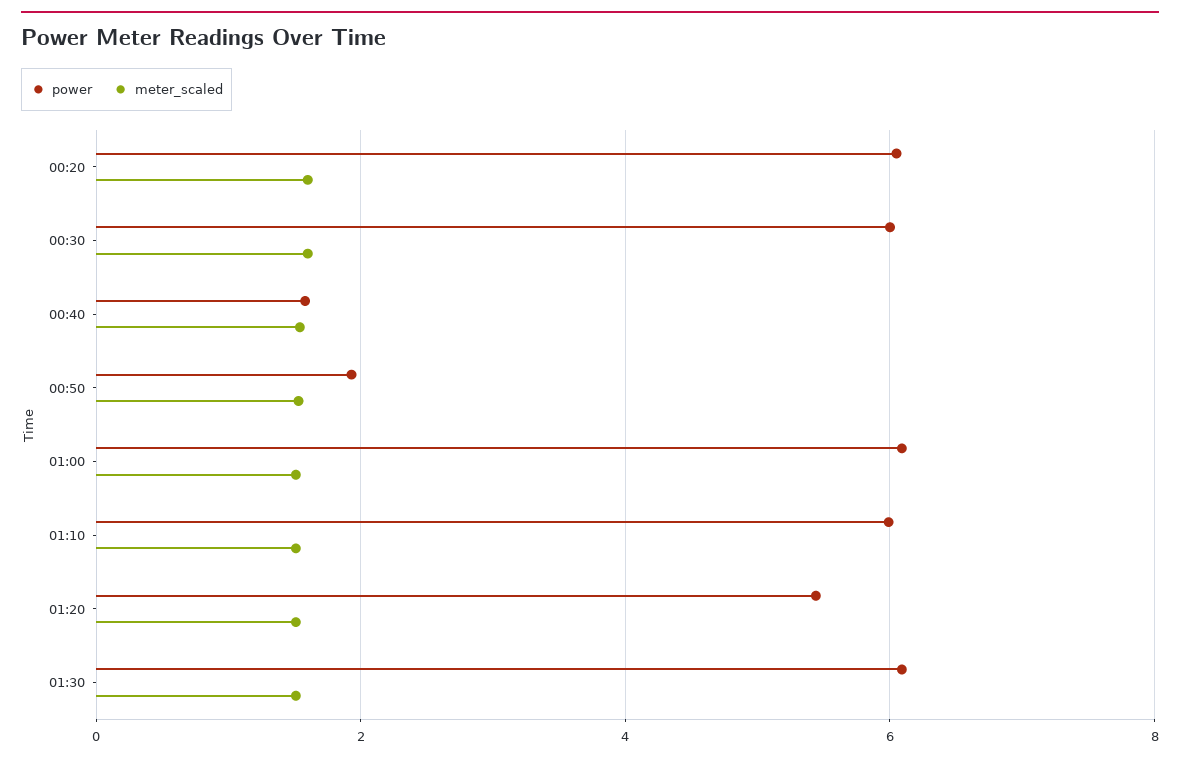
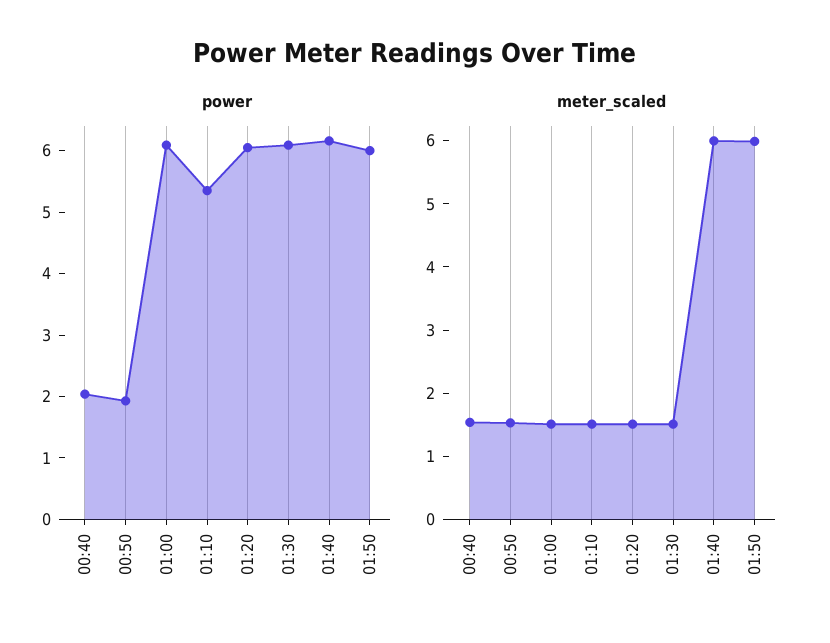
power, 00:20: 6 -> none
meter_scaled, 00:20: 1.6 -> none
power, 00:30: 6 -> none
meter_scaled, 00:30: 1.6 -> none
power, 00:40: 1.6 -> 2
power, 01:10: 6 -> 5.4
power, 01:20: 5.4 -> 6
power, 01:40: none -> 6.2
power, 01:50: none -> 6
meter_scaled, 01:40: none -> 6
meter_scaled, 01:50: none -> 6

